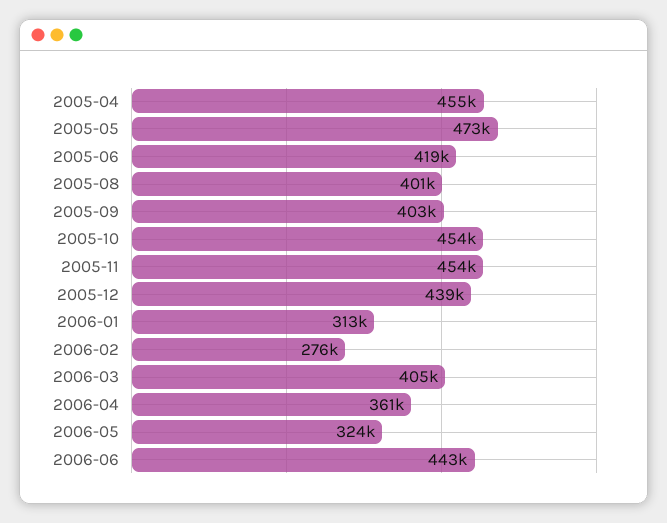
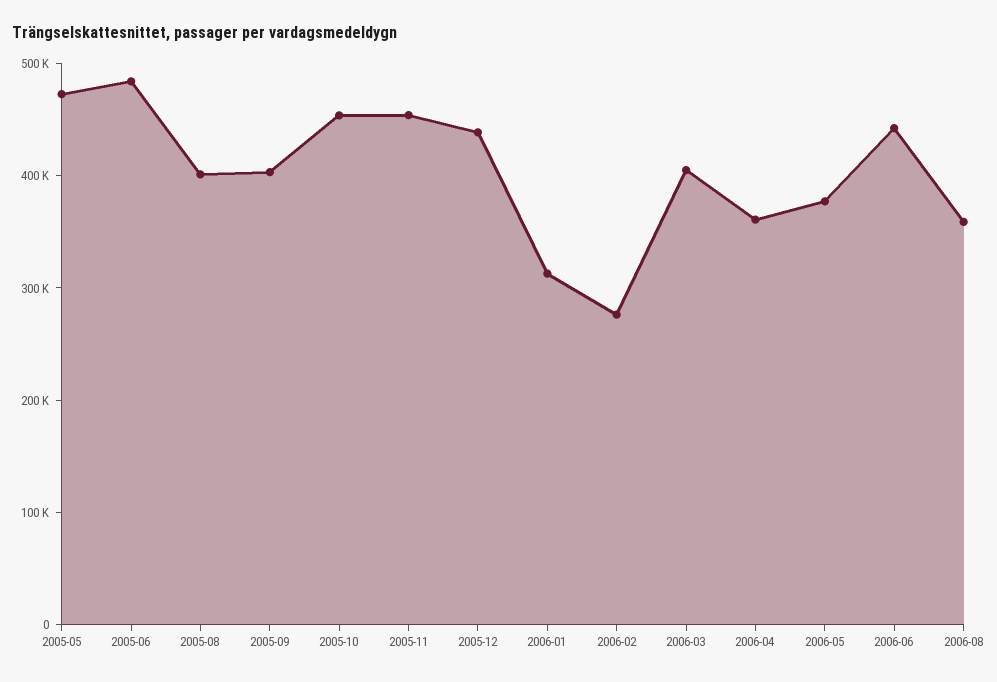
2005-04: 455000 -> none
2005-06: 419000 -> 480000
2006-05: 324000 -> 380000
2006-08: none -> 360000

